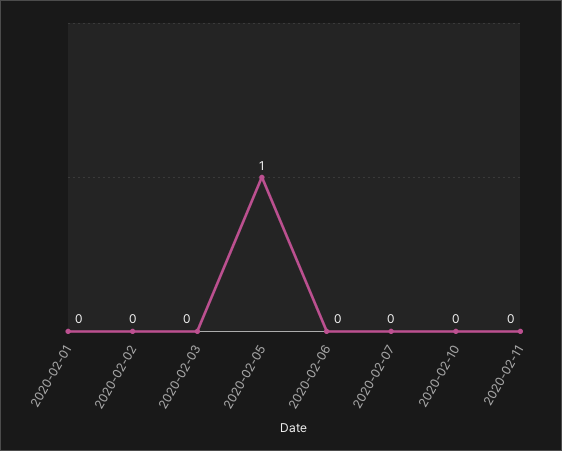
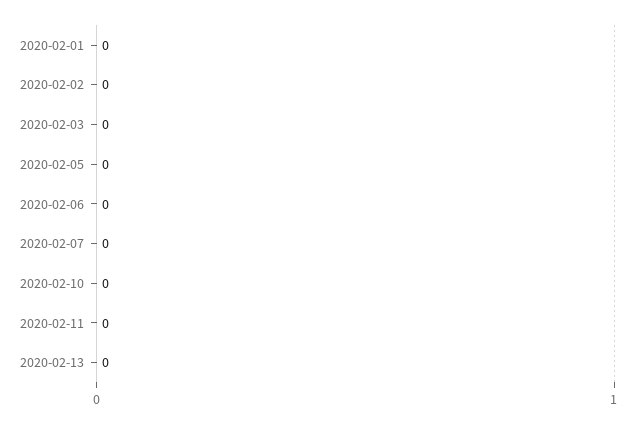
2020-02-05: 1 -> 0
2020-02-13: none -> 0

